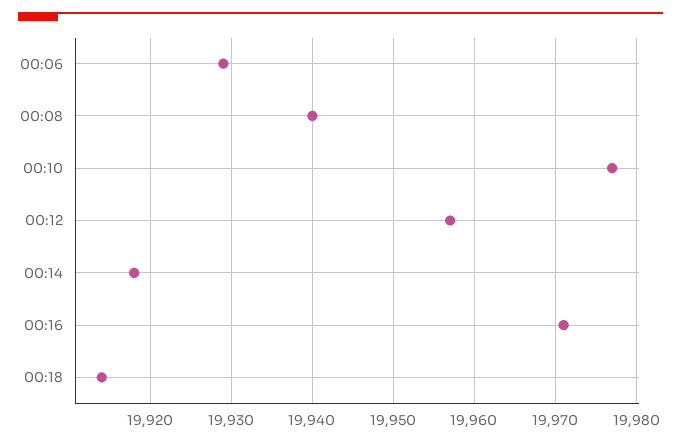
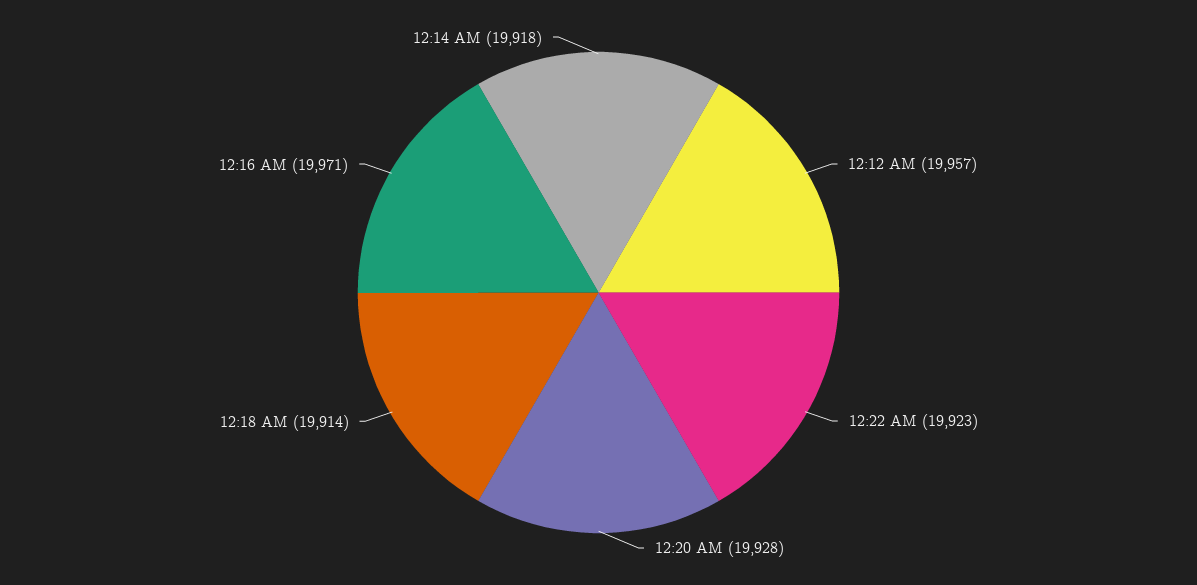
00:06: 19929 -> none
00:08: 19940 -> none
00:10: 19977 -> none
12:22 AM: none -> 19923
12:20 AM: none -> 19928

